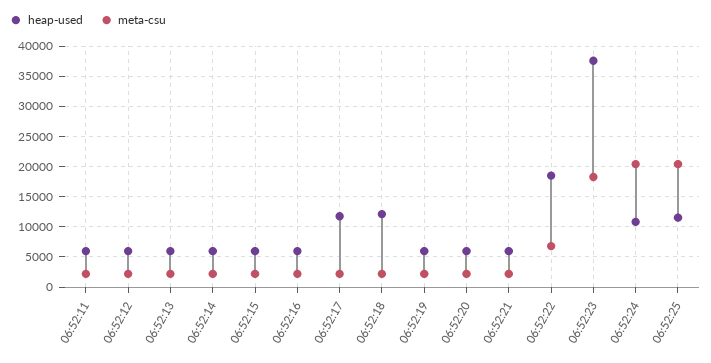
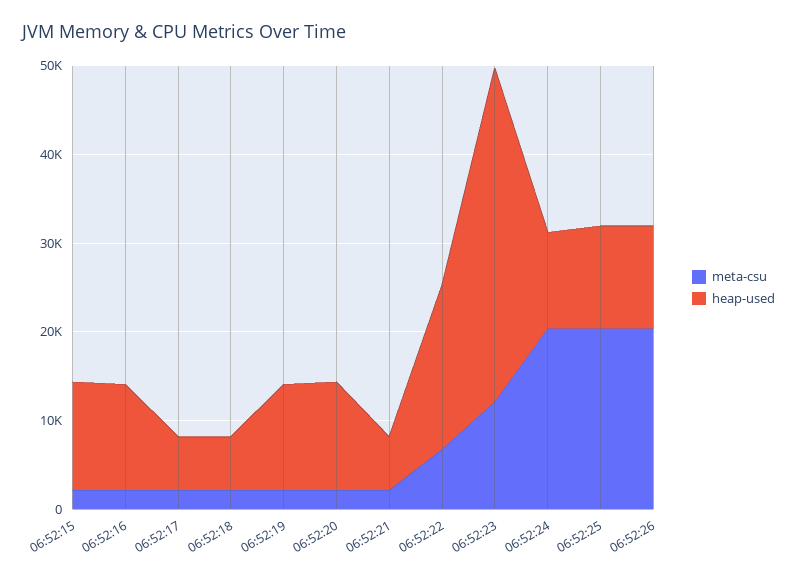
heap-used, 06:52:11: 6000 -> none
meta-csu, 06:52:11: 2000 -> none
heap-used, 06:52:12: 6000 -> none
meta-csu, 06:52:12: 2000 -> none
heap-used, 06:52:13: 6000 -> none
meta-csu, 06:52:13: 2000 -> none
heap-used, 06:52:14: 6000 -> none
meta-csu, 06:52:14: 2000 -> none
heap-used, 06:52:15: 6000 -> 12000
heap-used, 06:52:16: 6000 -> 12000
heap-used, 06:52:17: 12000 -> 6000
heap-used, 06:52:18: 12000 -> 6000
heap-used, 06:52:19: 6000 -> 12000
heap-used, 06:52:20: 6000 -> 12000
meta-csu, 06:52:23: 18000 -> 12000
meta-csu, 06:52:26: none -> 20000
heap-used, 06:52:26: none -> 12000

